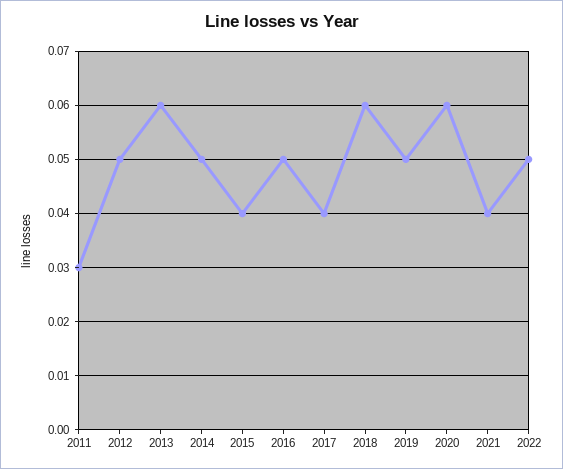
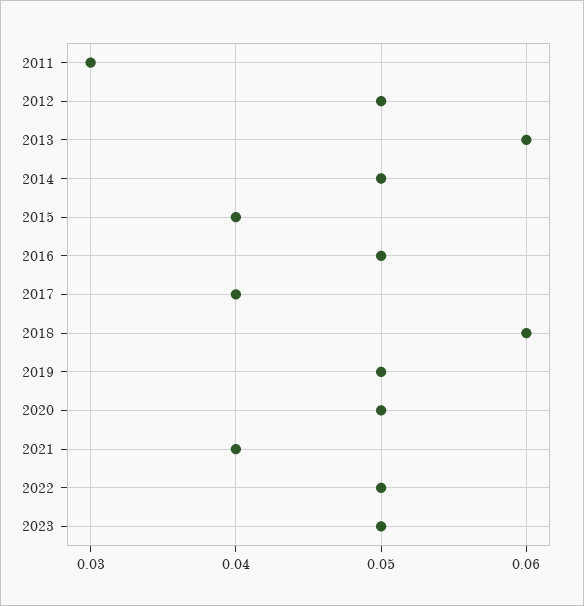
2020: 0.06 -> 0.05
2023: none -> 0.05

